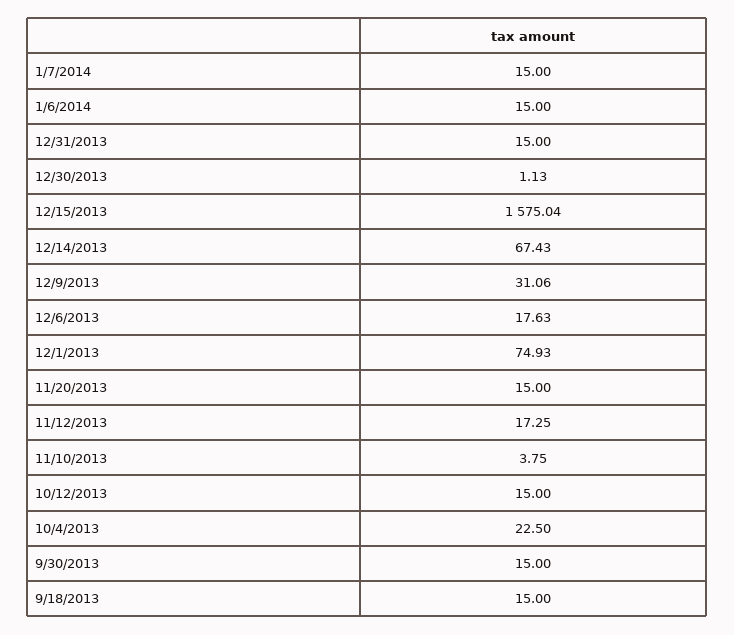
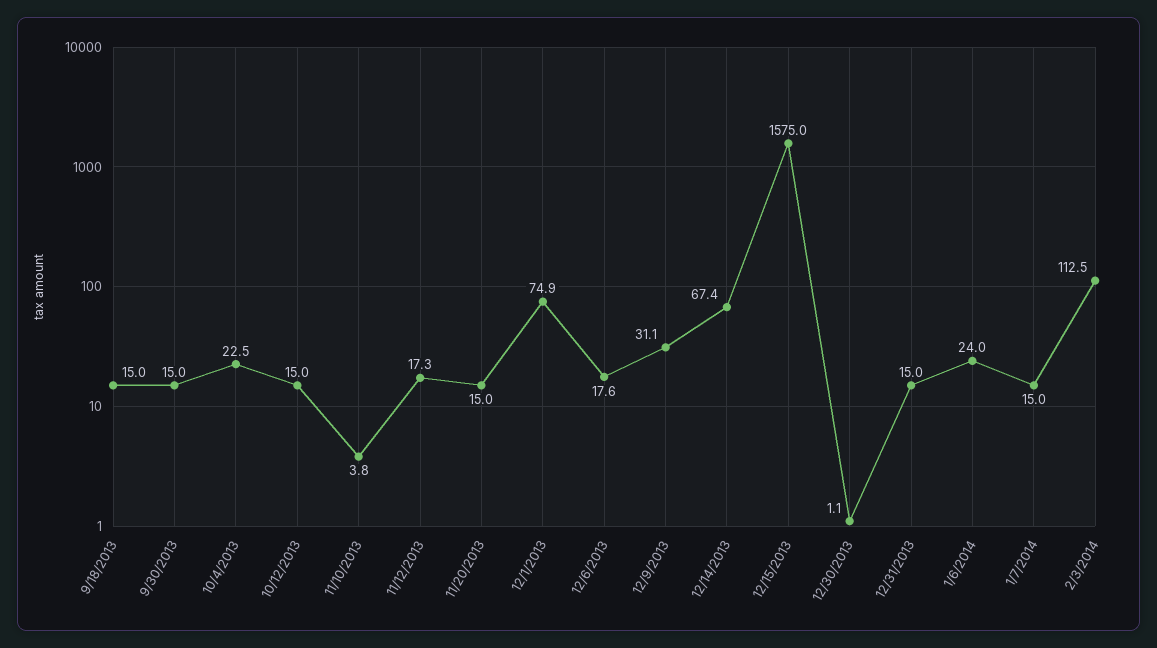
1/6/2014: 15 -> 24
2/3/2014: none -> 112.5

